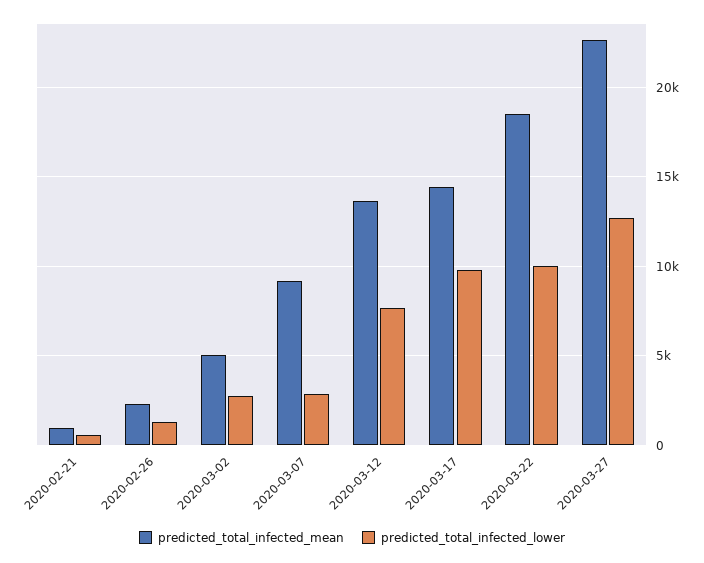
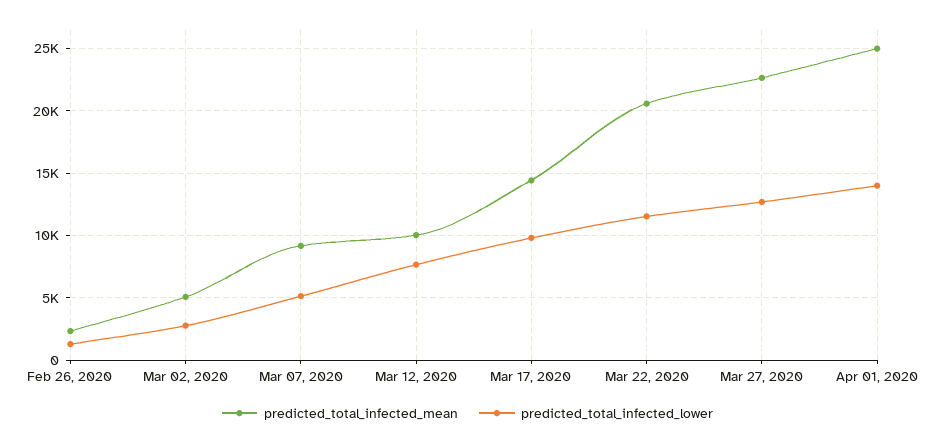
predicted_total_infected_mean, 2020-02-21: 1000 -> none
predicted_total_infected_lower, 2020-02-21: 500 -> none
predicted_total_infected_lower, 2020-03-07: 3000 -> 5000
predicted_total_infected_mean, 2020-03-12: 13500 -> 10000
predicted_total_infected_mean, 2020-03-22: 18500 -> 20500
predicted_total_infected_lower, 2020-03-22: 10000 -> 11500
predicted_total_infected_mean, Apr 01, 2020: none -> 25000
predicted_total_infected_lower, Apr 01, 2020: none -> 14000

